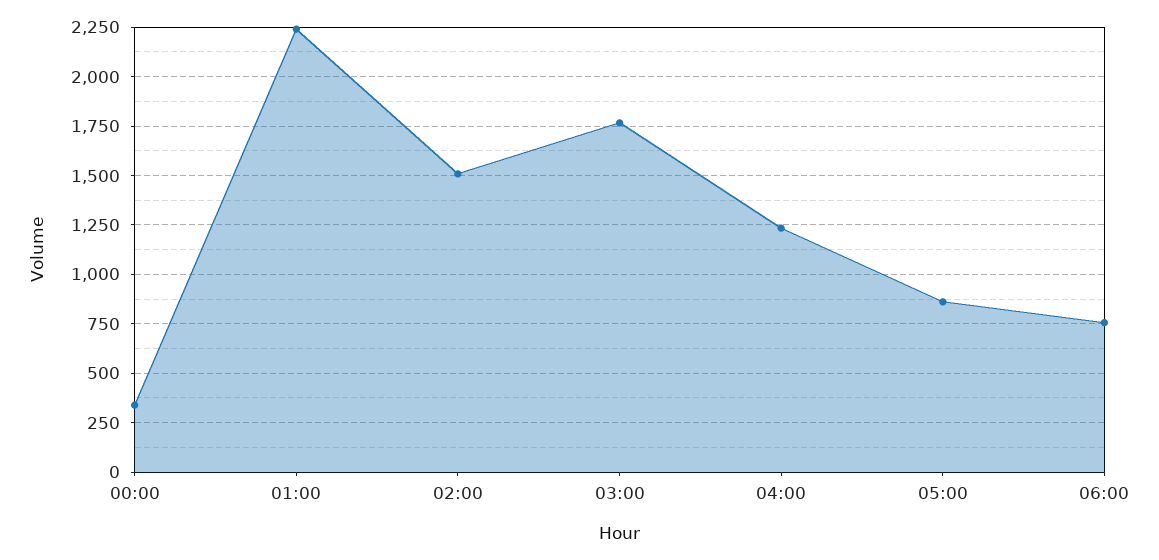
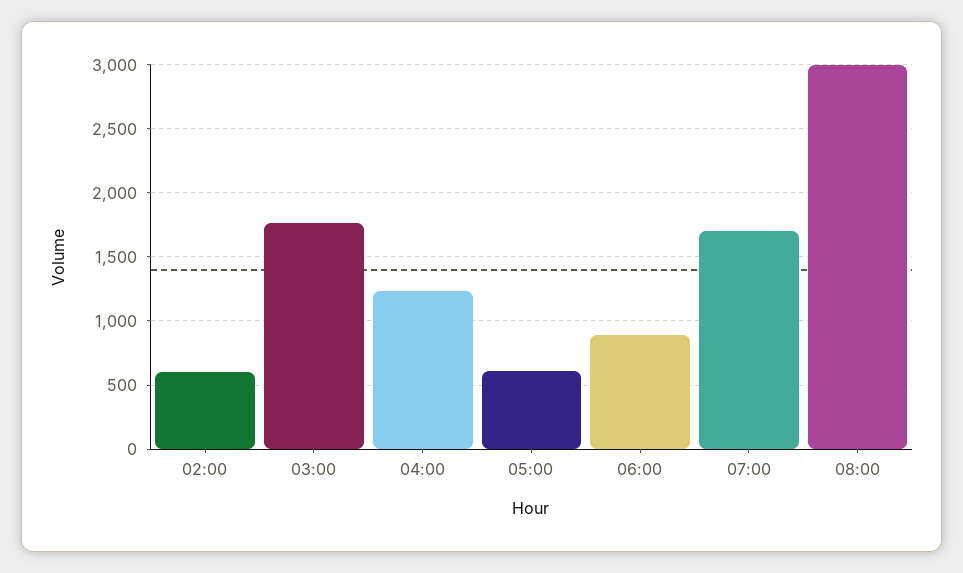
00:00: 350 -> none
01:00: 2250 -> none
02:00: 1500 -> 600
05:00: 850 -> 600
06:00: 750 -> 900
07:00: none -> 1700
08:00: none -> 3000

